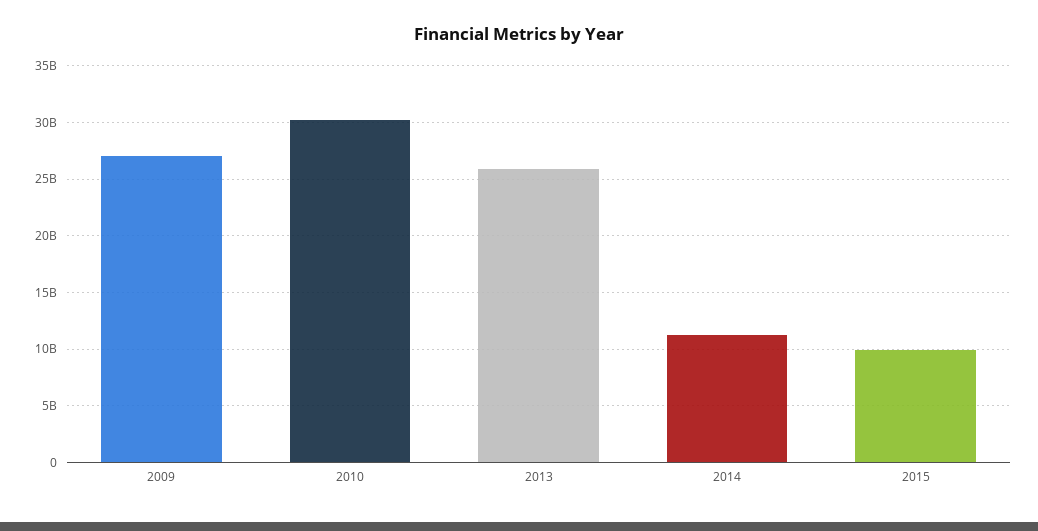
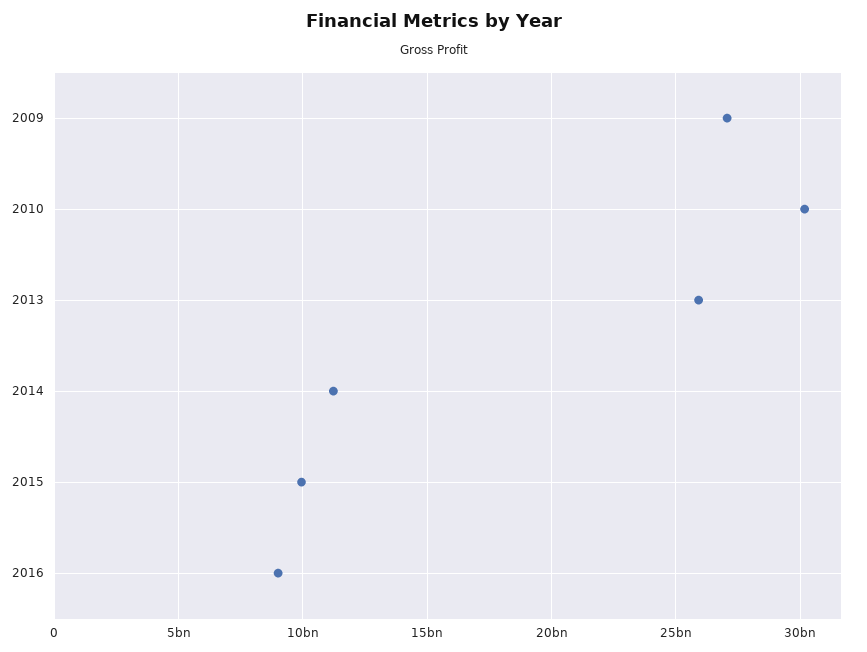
2016: none -> 9000000000

